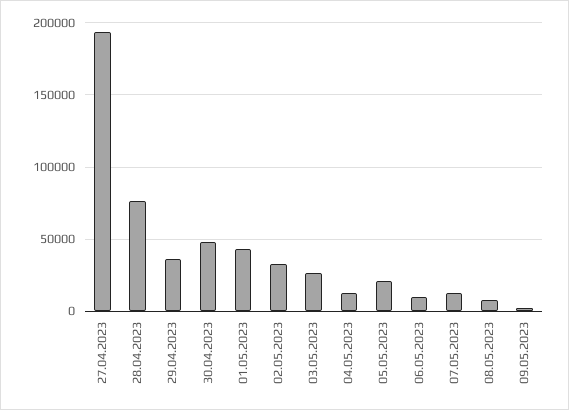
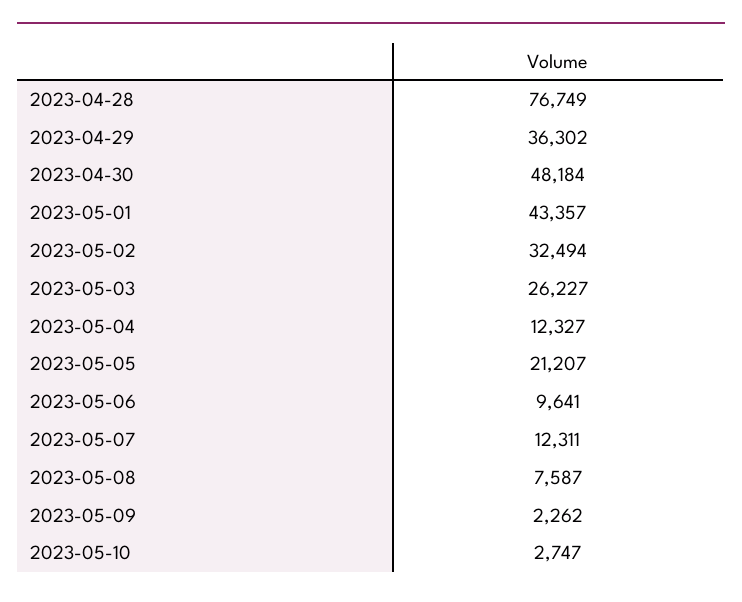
27.04.2023: 195000 -> none
2023-05-10: none -> 2747

